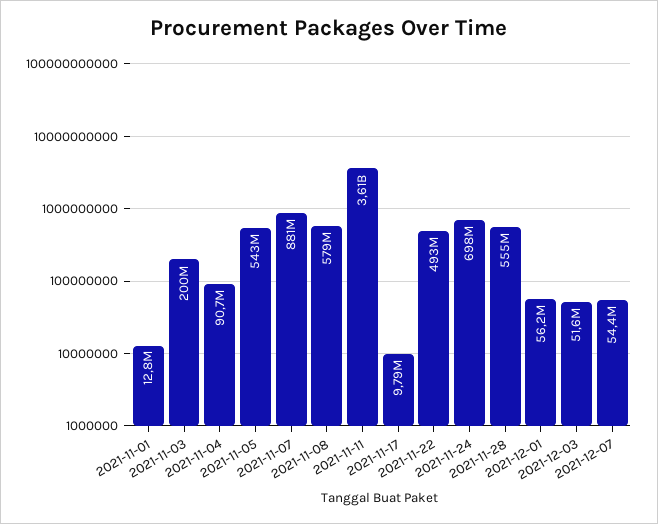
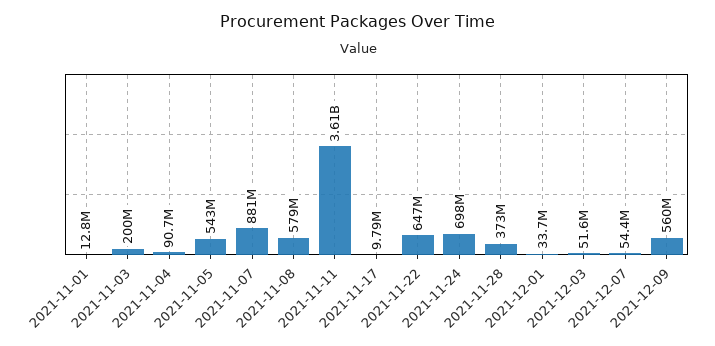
2021-11-22: 493000000 -> 647000000
2021-11-28: 555000000 -> 373000000
2021-12-01: 56200000 -> 33700000
2021-12-09: none -> 560000000

